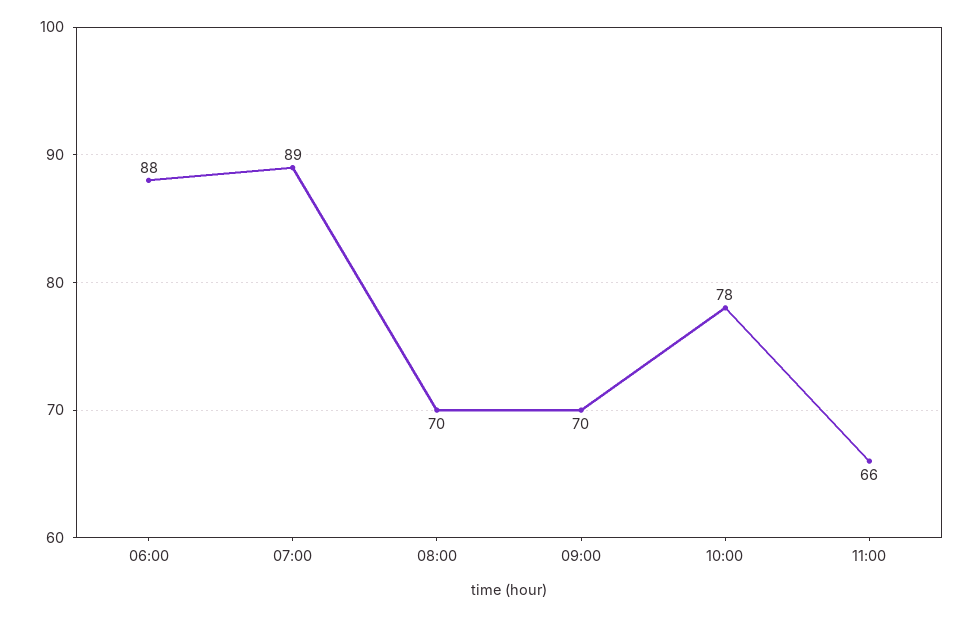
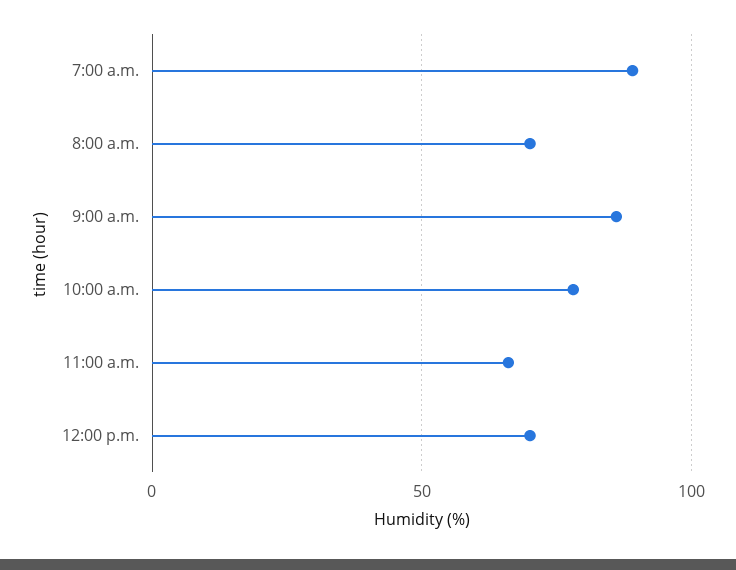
06:00: 88 -> none
09:00: 70 -> 85
12:00 p.m.: none -> 70

